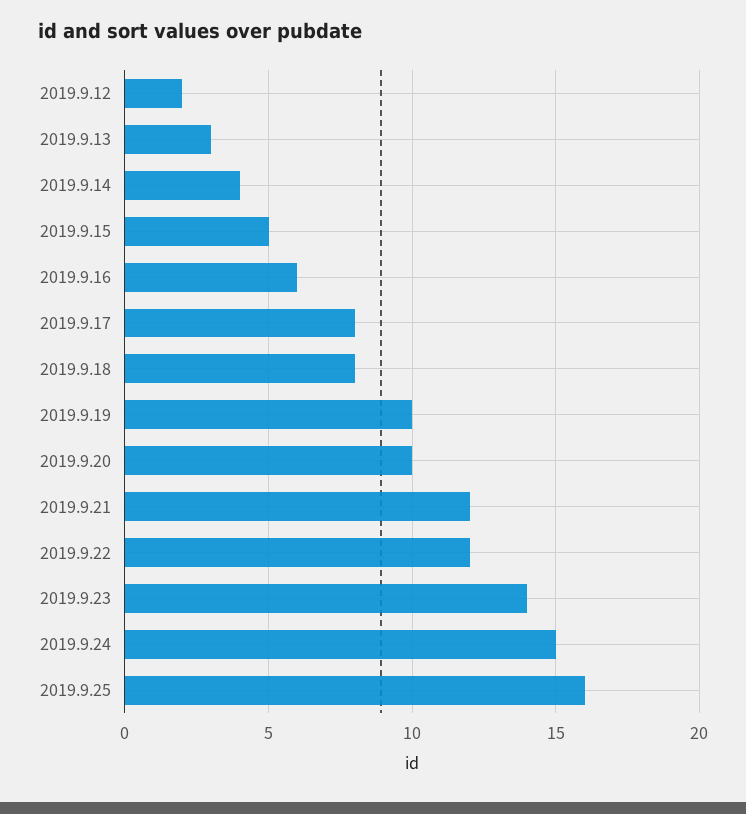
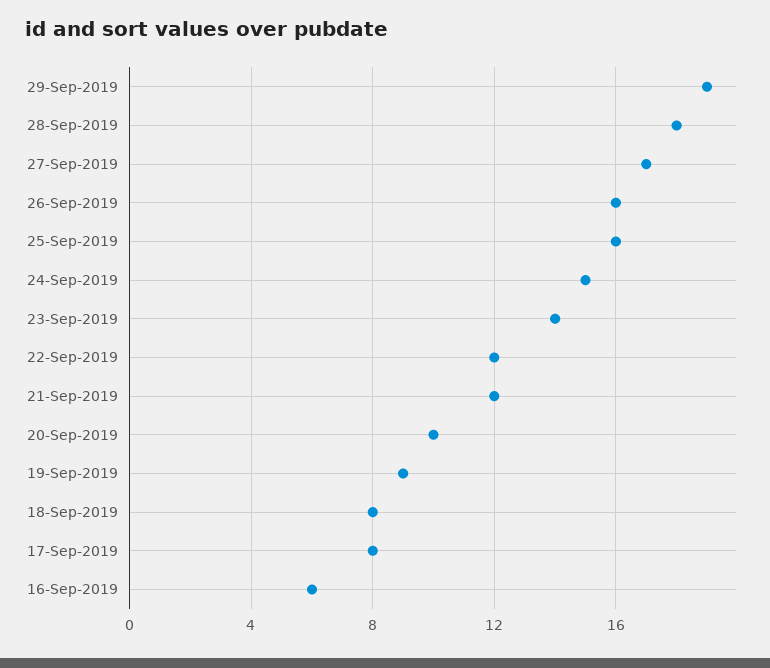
2019.9.12: 2 -> none
2019.9.13: 3 -> none
2019.9.14: 4 -> none
2019.9.15: 5 -> none
2019.9.19: 10 -> 9
29-Sep-2019: none -> 19
28-Sep-2019: none -> 18
27-Sep-2019: none -> 17
26-Sep-2019: none -> 16

